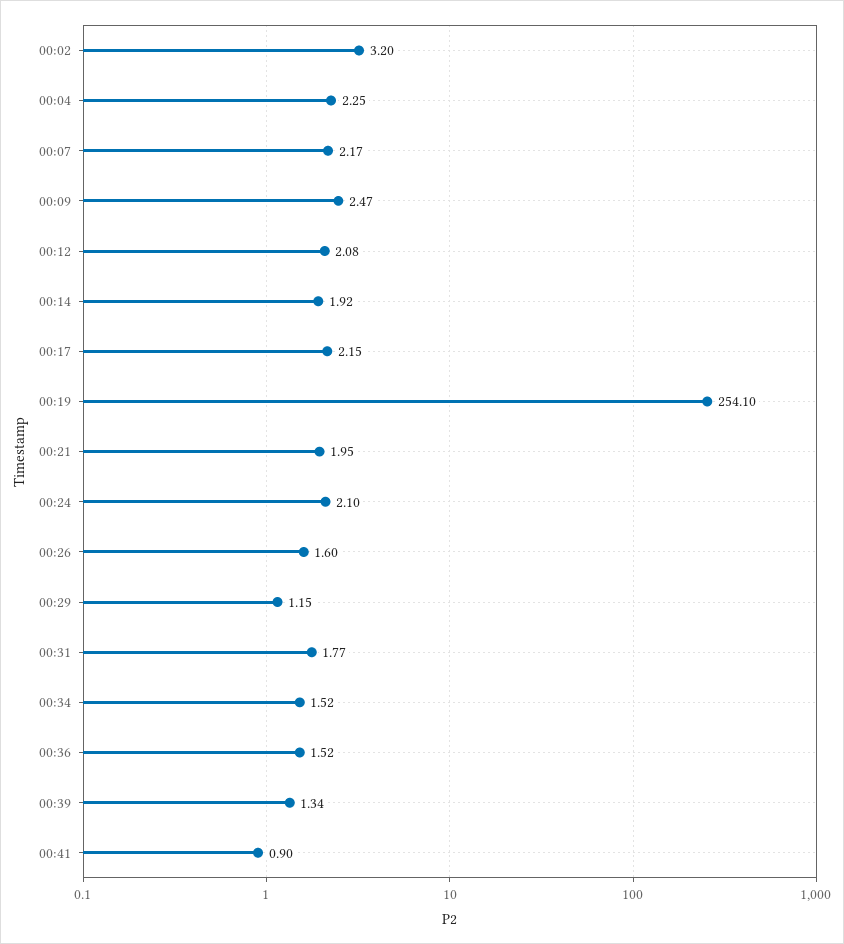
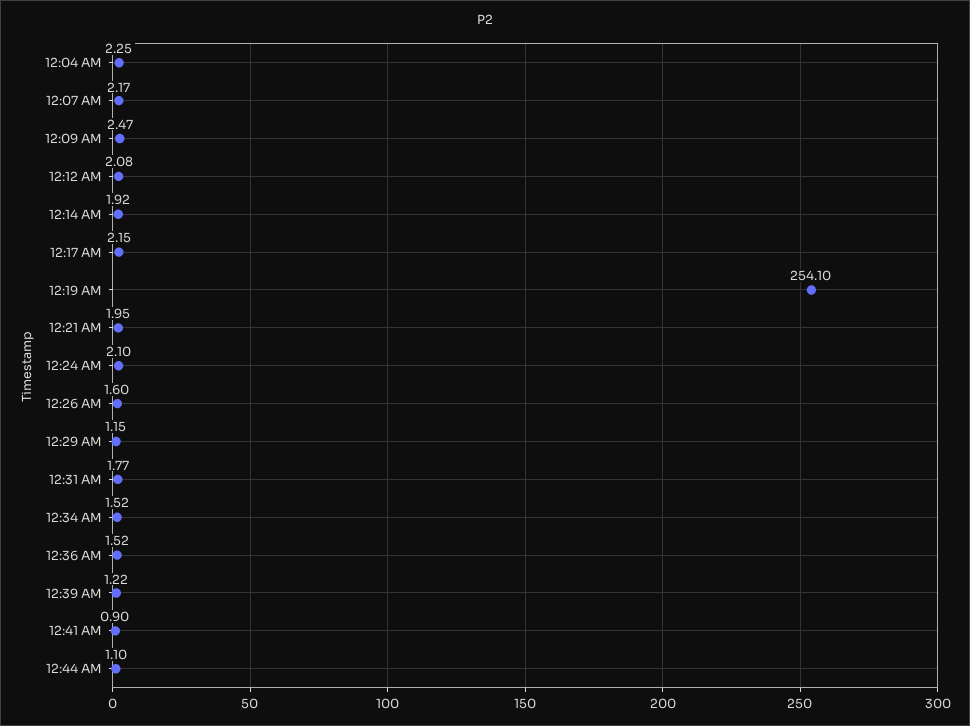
00:02: 3.2 -> none
00:39: 1.34 -> 1.22
12:44 AM: none -> 1.1

